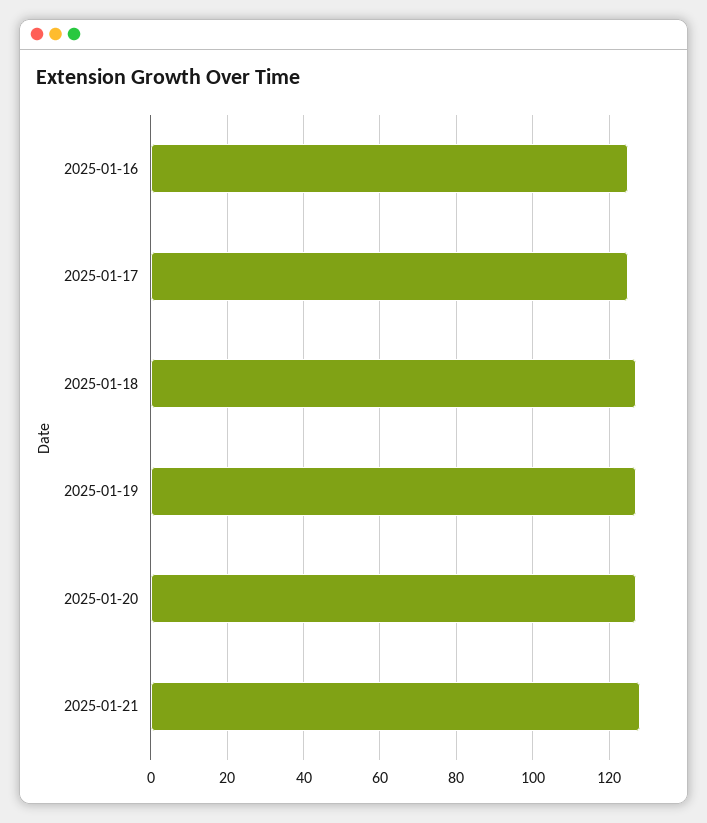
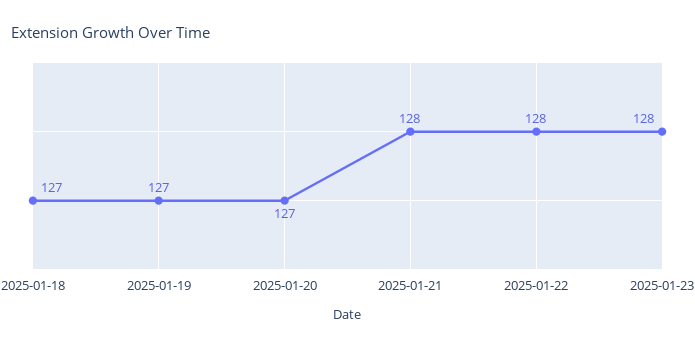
2025-01-16: 125 -> none
2025-01-17: 125 -> none
2025-01-22: none -> 128
2025-01-23: none -> 128

